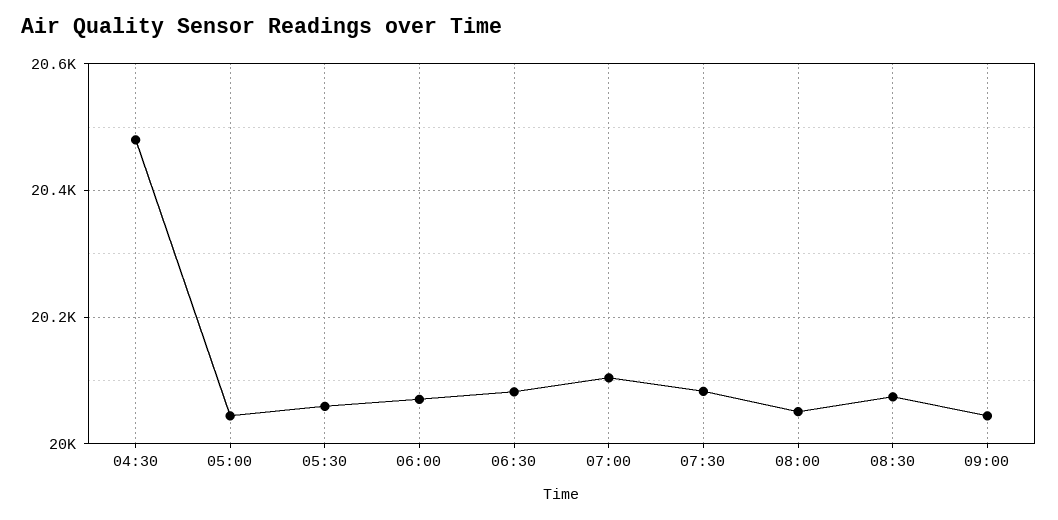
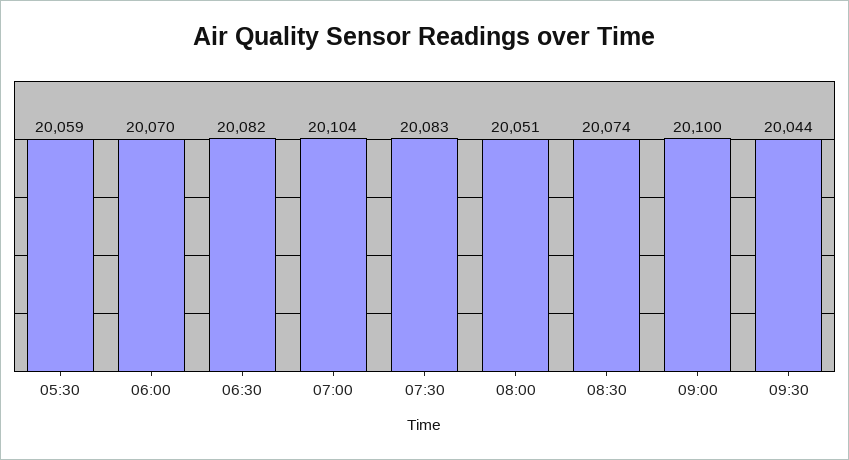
04:30: 20480 -> none
05:00: 20040 -> none
09:00: 20040 -> 20100
09:30: none -> 20044

